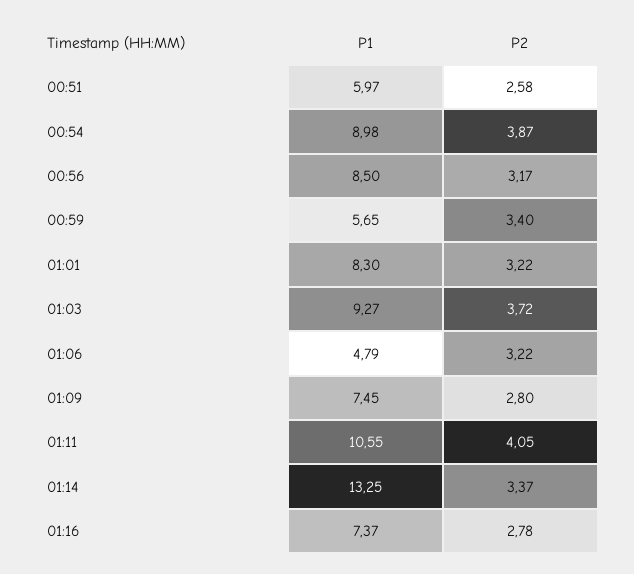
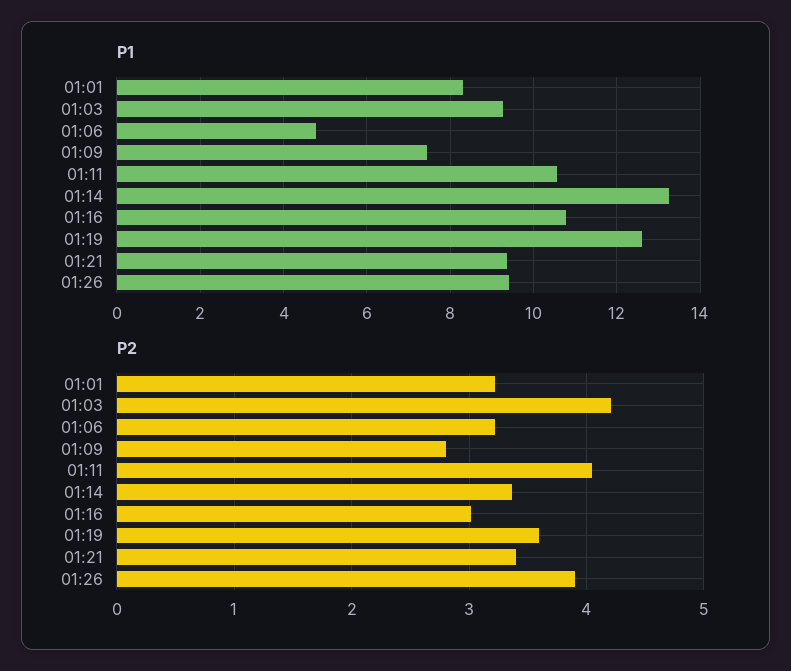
P1, 00:51: 5.97 -> none
P2, 00:51: 2.58 -> none
P1, 00:54: 8.98 -> none
P2, 00:54: 3.87 -> none
P1, 00:56: 8.5 -> none
P2, 00:56: 3.17 -> none
P1, 00:59: 5.65 -> none
P2, 00:59: 3.4 -> none
P2, 01:03: 3.72 -> 4.2
P1, 01:16: 7.37 -> 10.8
P2, 01:16: 2.78 -> 3
P1, 01:19: none -> 12.6
P1, 01:21: none -> 9.4
P1, 01:26: none -> 9.4
P2, 01:19: none -> 3.6
P2, 01:21: none -> 3.4
P2, 01:26: none -> 3.9

